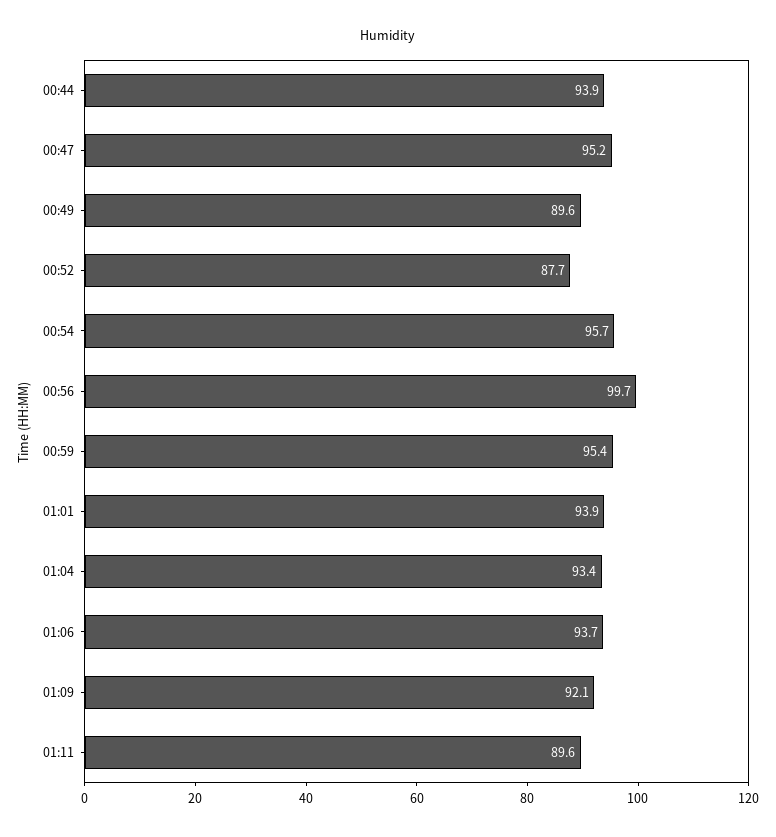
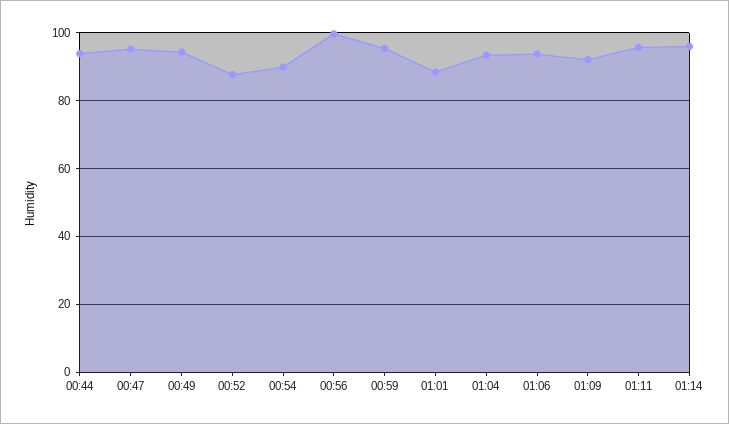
00:49: 89.6 -> 94
00:54: 95.7 -> 90
01:01: 93.9 -> 88
01:11: 89.6 -> 96
01:14: none -> 96

